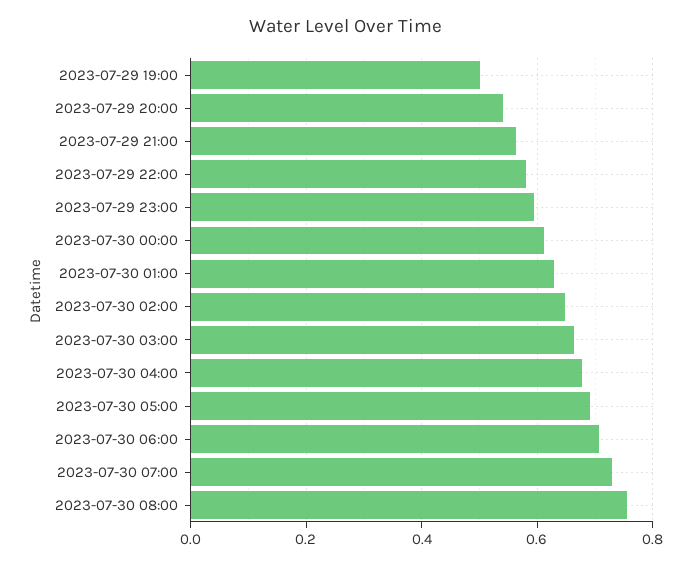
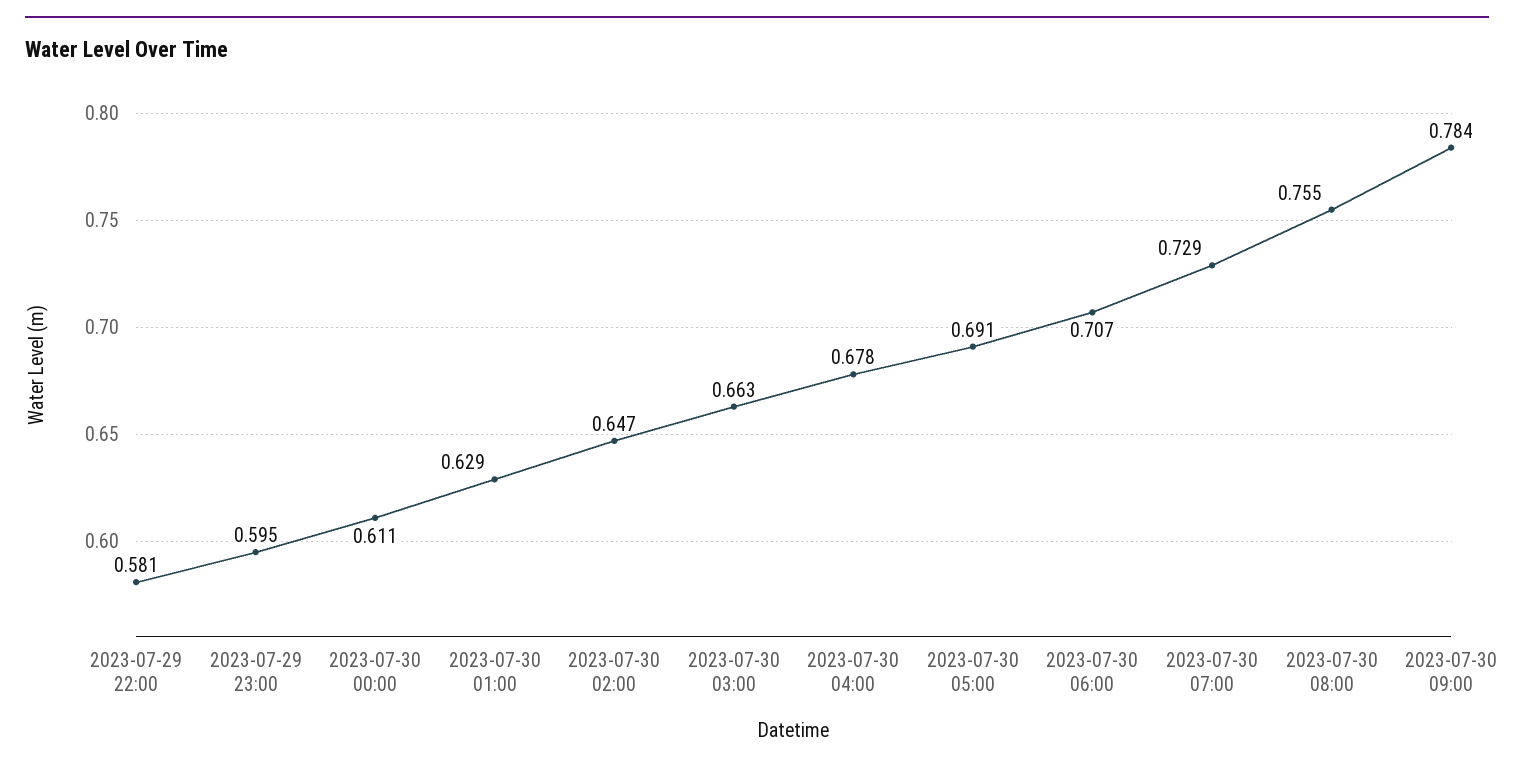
2023-07-29 19:00: 0.5 -> none
2023-07-29 20:00: 0.54 -> none
2023-07-29 21:00: 0.56 -> none
2023-07-30 09:00: none -> 0.784

